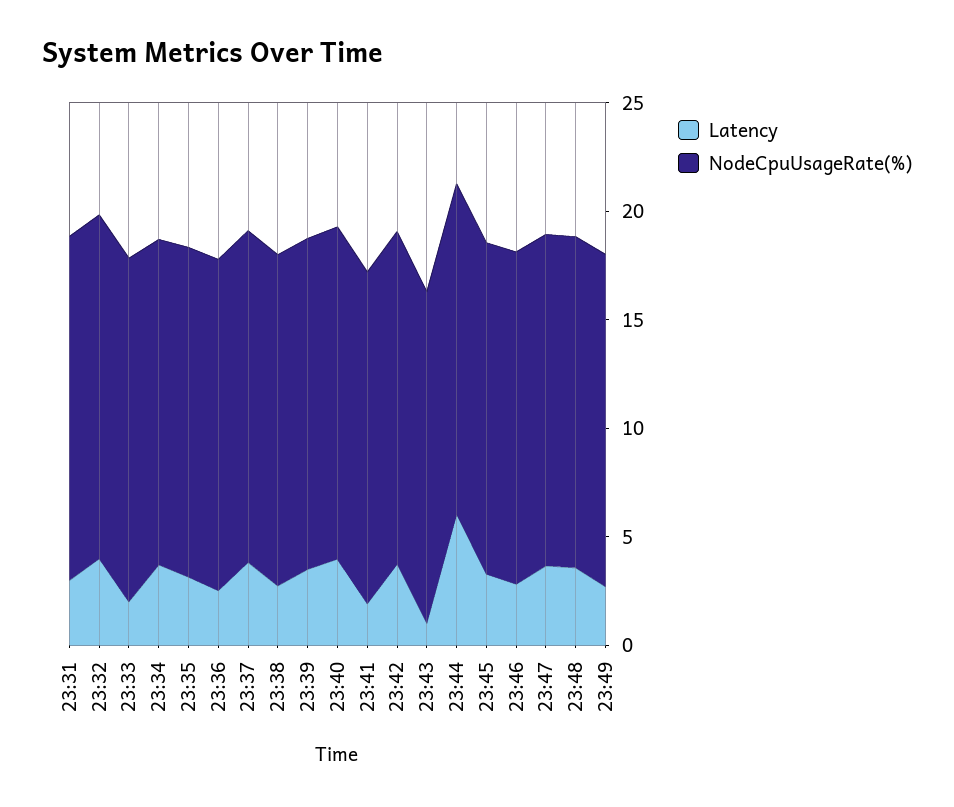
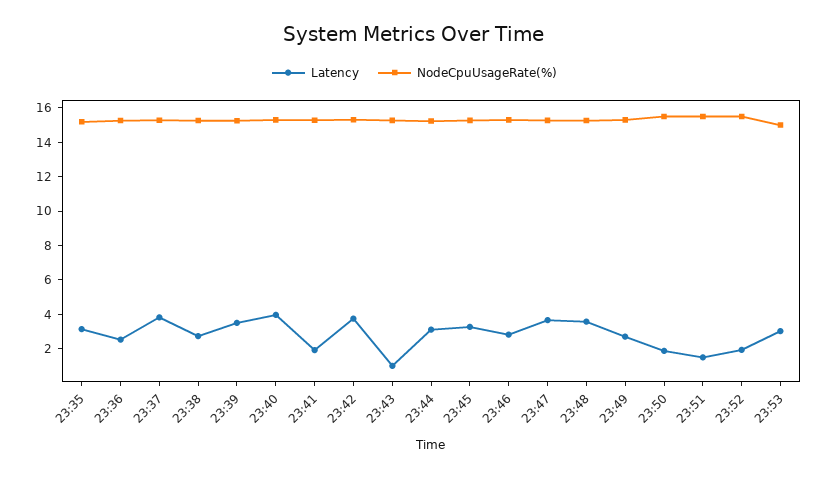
Latency, 23:31: 3 -> none
NodeCpuUsageRate(%), 23:31: 16 -> none
Latency, 23:32: 4 -> none
NodeCpuUsageRate(%), 23:32: 16 -> none
Latency, 23:33: 2 -> none
NodeCpuUsageRate(%), 23:33: 16 -> none
Latency, 23:34: 4 -> none
NodeCpuUsageRate(%), 23:34: 15 -> none
Latency, 23:44: 6 -> 3
Latency, 23:50: none -> 2
NodeCpuUsageRate(%), 23:50: none -> 15.5
Latency, 23:51: none -> 1.5
NodeCpuUsageRate(%), 23:51: none -> 15.5
Latency, 23:52: none -> 2
NodeCpuUsageRate(%), 23:52: none -> 15.5
Latency, 23:53: none -> 3
NodeCpuUsageRate(%), 23:53: none -> 15

